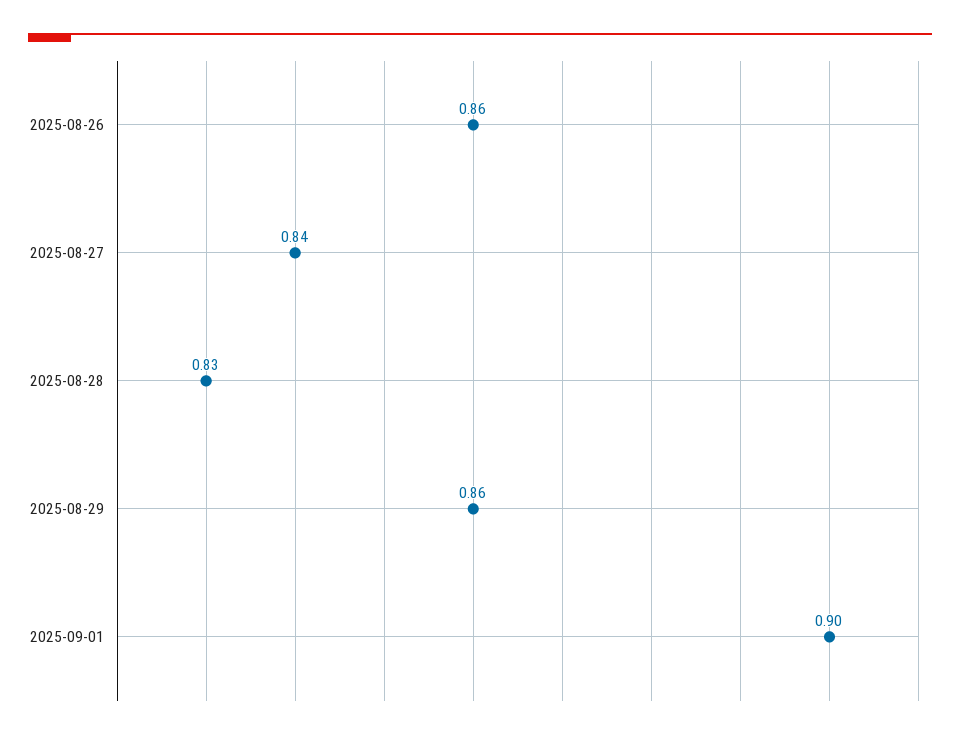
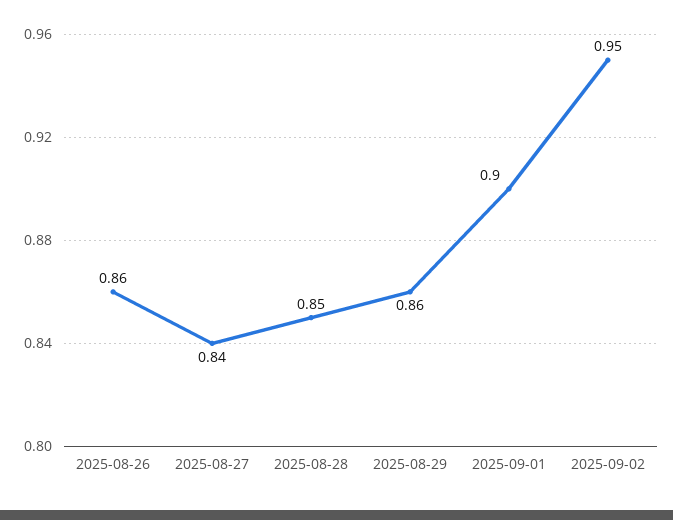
2025-08-28: 0.83 -> 0.85
2025-09-02: none -> 0.95

